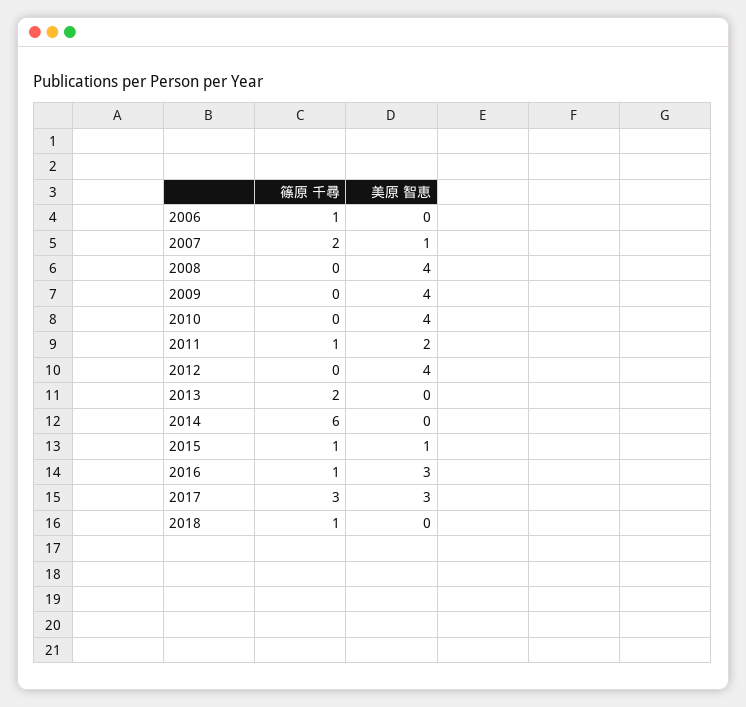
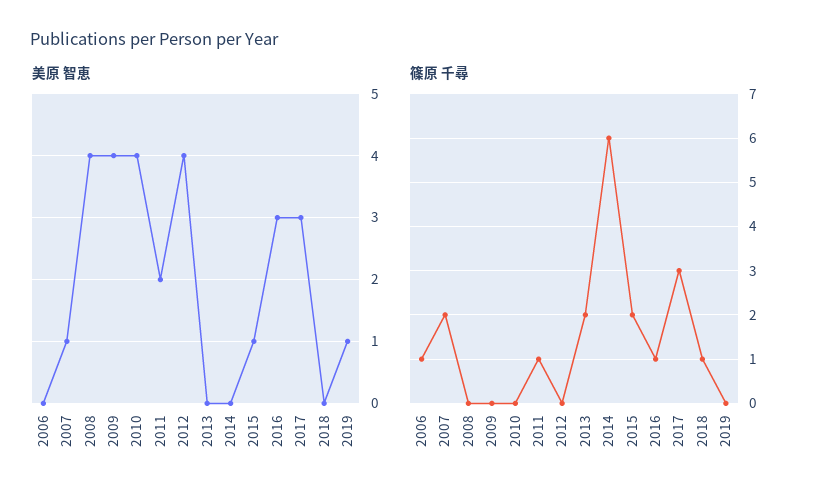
篠原 千尋, 2015: 1 -> 2
美原 智恵, 2019: none -> 1
篠原 千尋, 2019: none -> 0

